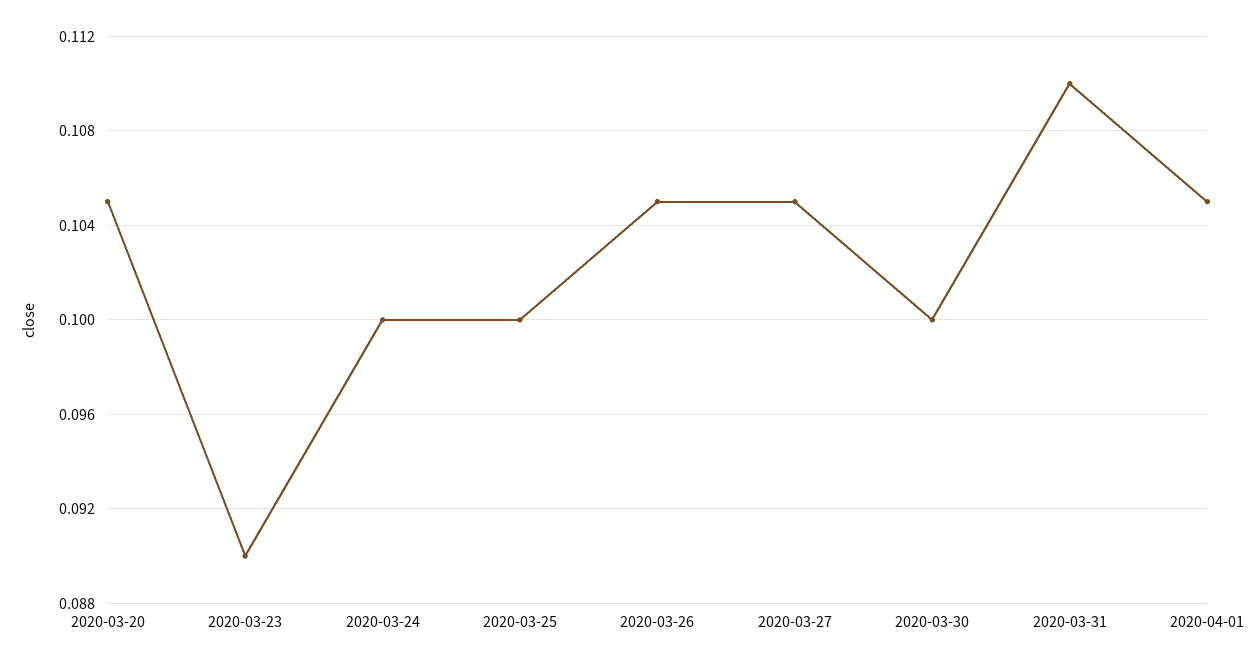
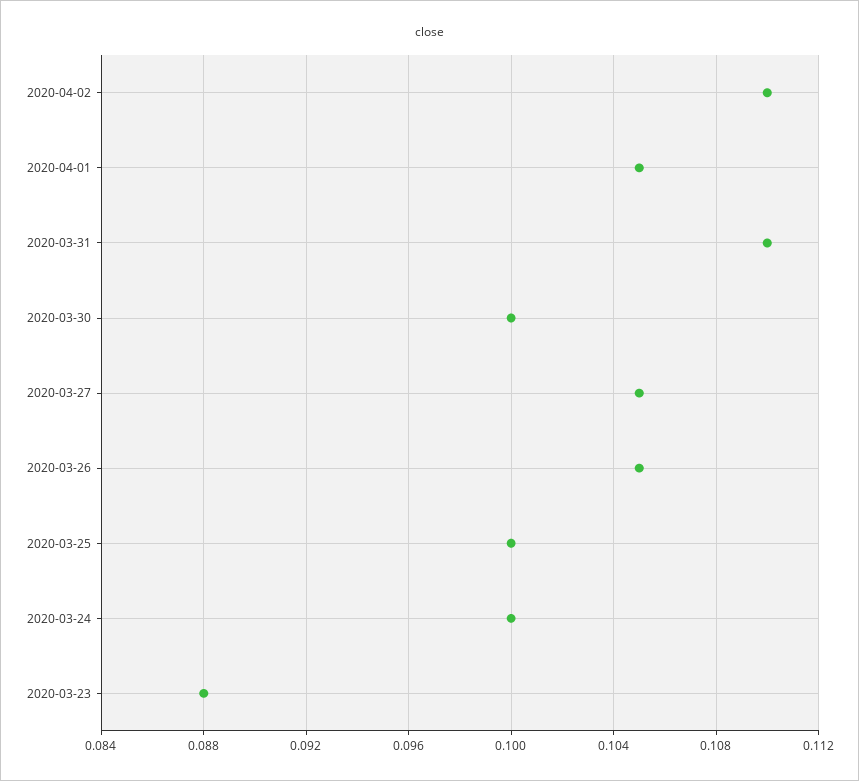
2020-03-20: 0.105 -> none
2020-03-23: 0.09 -> 0.088
2020-04-02: none -> 0.11

